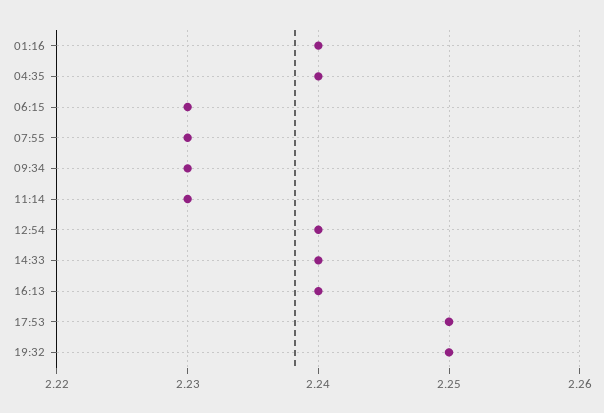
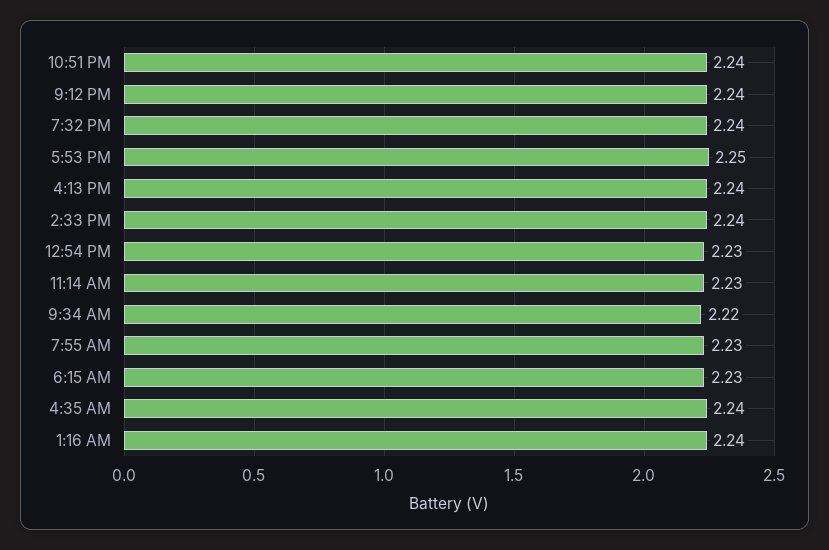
09:34: 2.23 -> 2.22
12:54: 2.24 -> 2.23
19:32: 2.25 -> 2.24
10:51 PM: none -> 2.24
9:12 PM: none -> 2.24

